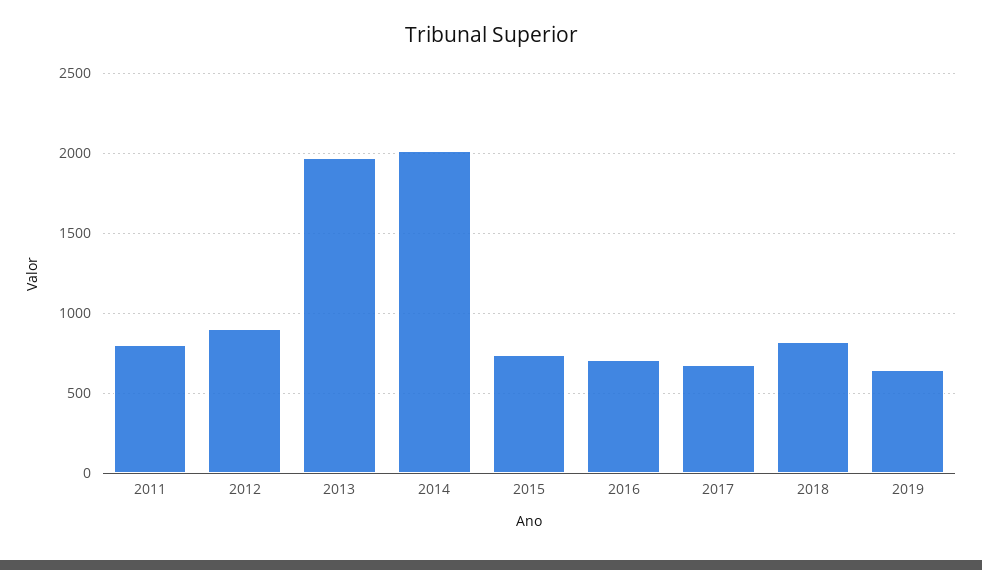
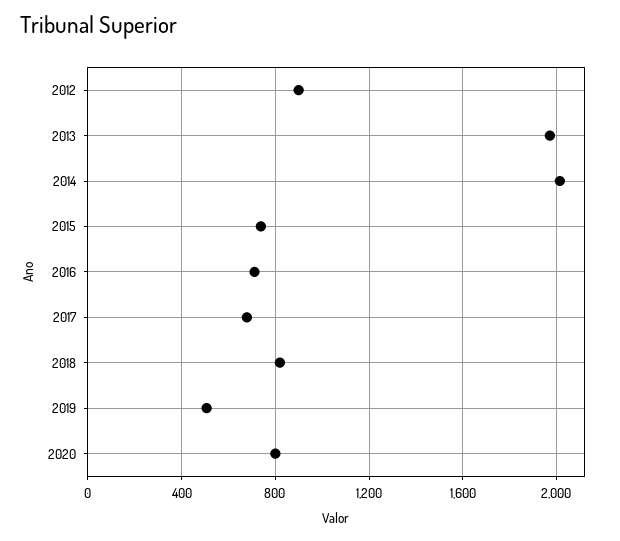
2011: 800 -> none
2019: 650 -> 500
2020: none -> 800

